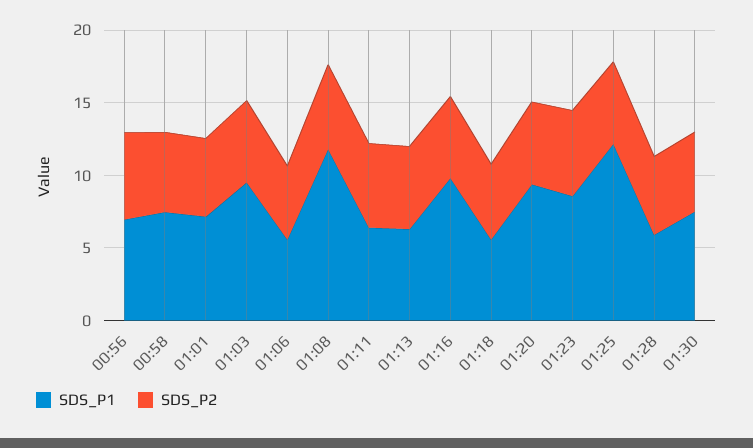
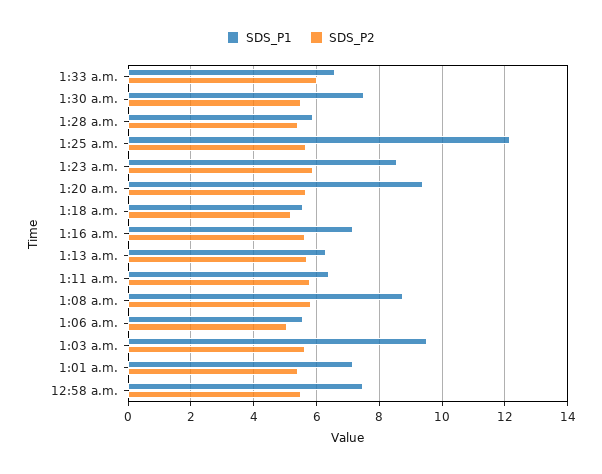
SDS_P1, 00:56: 7 -> none
SDS_P2, 00:56: 6 -> none
SDS_P1, 01:08: 12 -> 8.8
SDS_P1, 01:16: 10 -> 7.2
SDS_P1, 1:33 a.m.: none -> 6.6
SDS_P2, 1:33 a.m.: none -> 6

